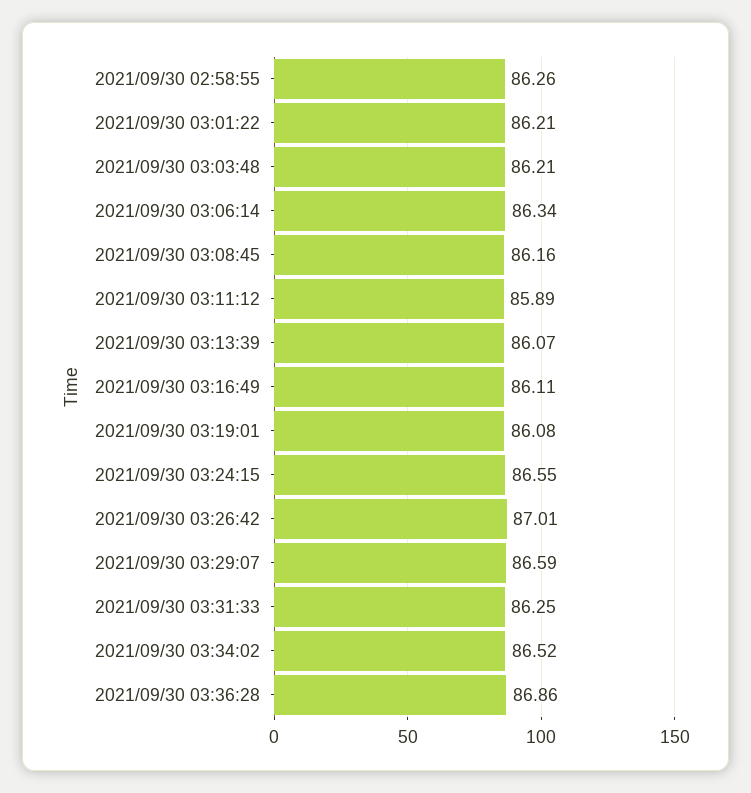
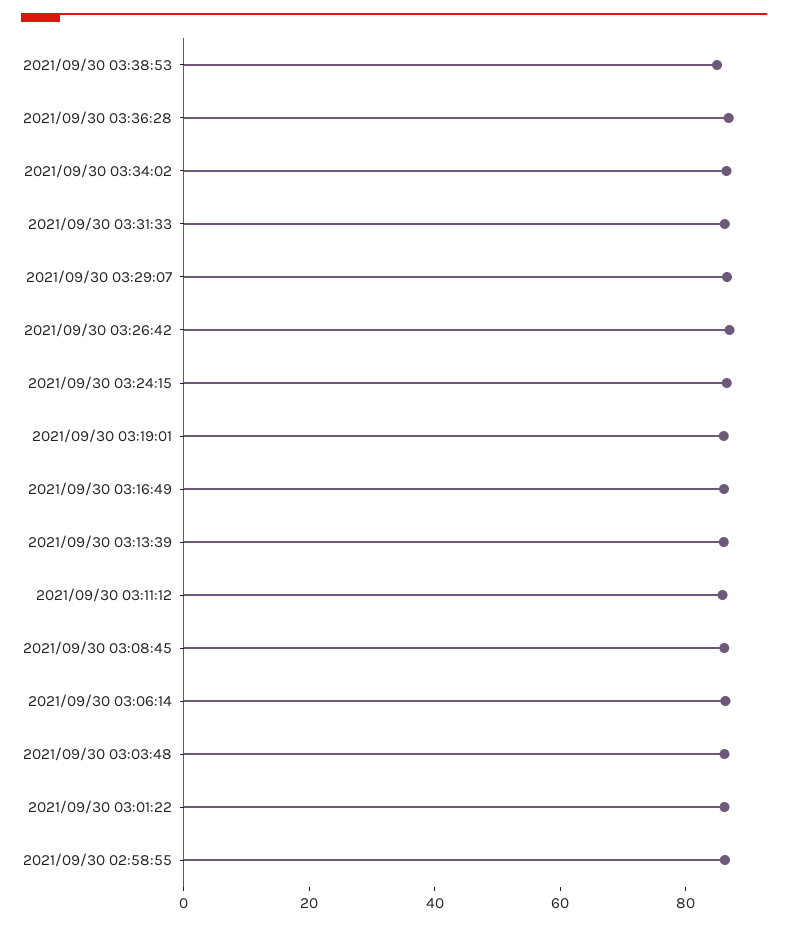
2021/09/30 03:38:53: none -> 85

